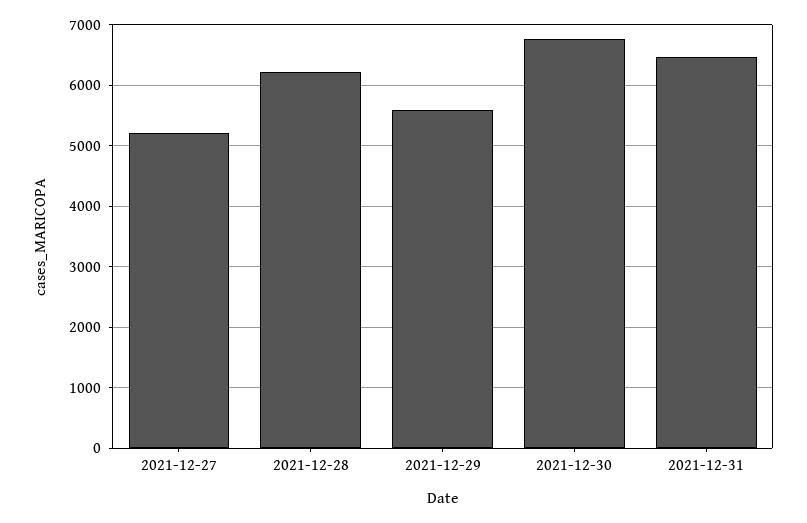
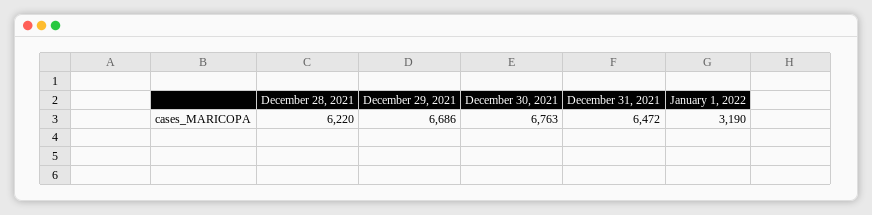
2021-12-27: 5200 -> none
2021-12-29: 5600 -> 6686
January 1, 2022: none -> 3190

